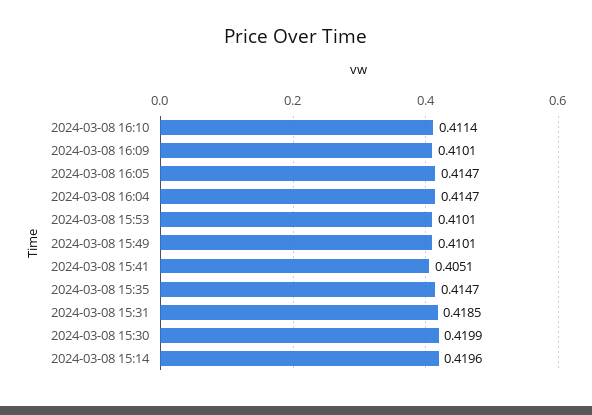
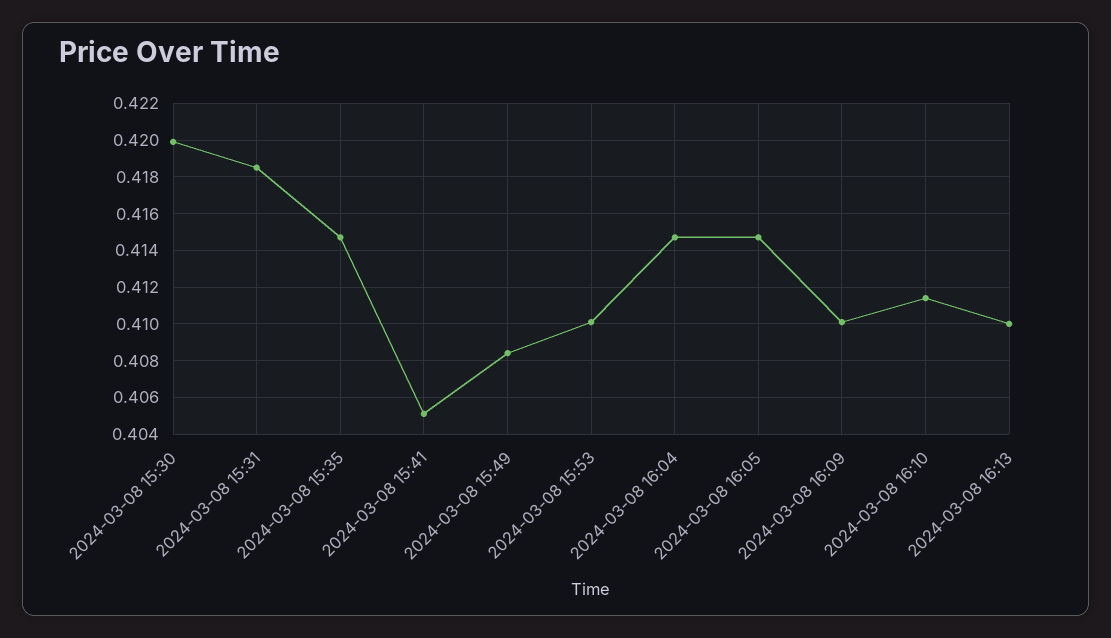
2024-03-08 15:49: 0.4101 -> 0.4085
2024-03-08 15:14: 0.4196 -> none
2024-03-08 16:13: none -> 0.41

